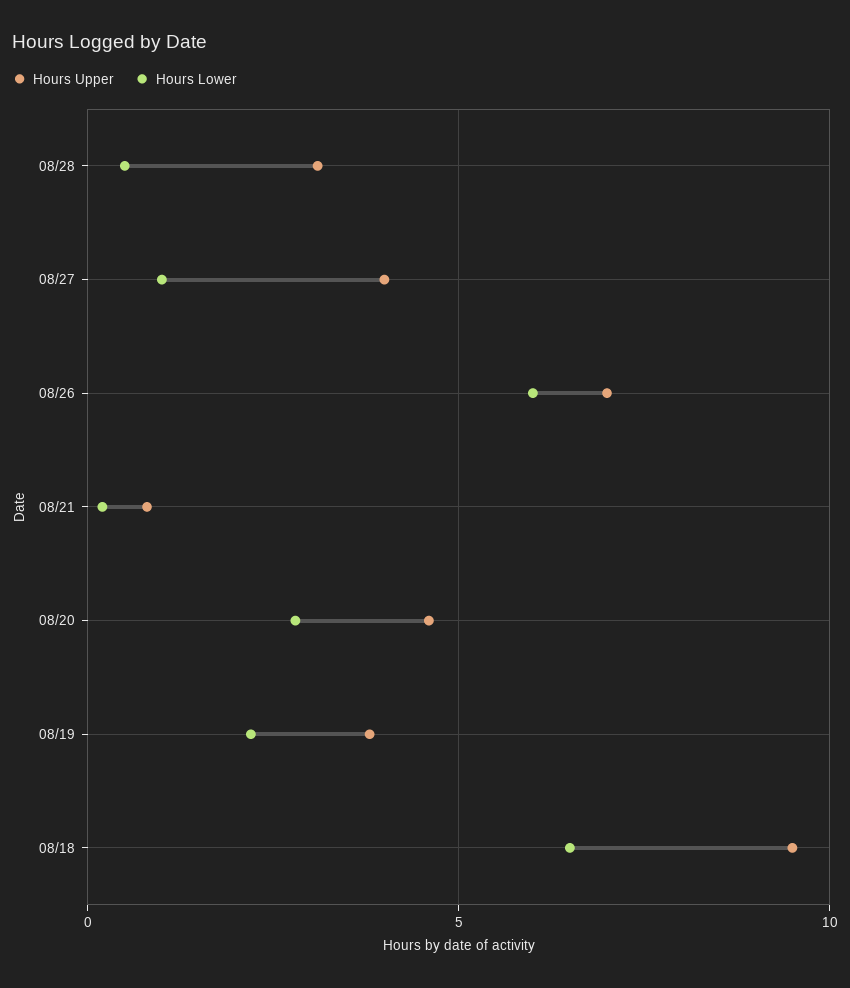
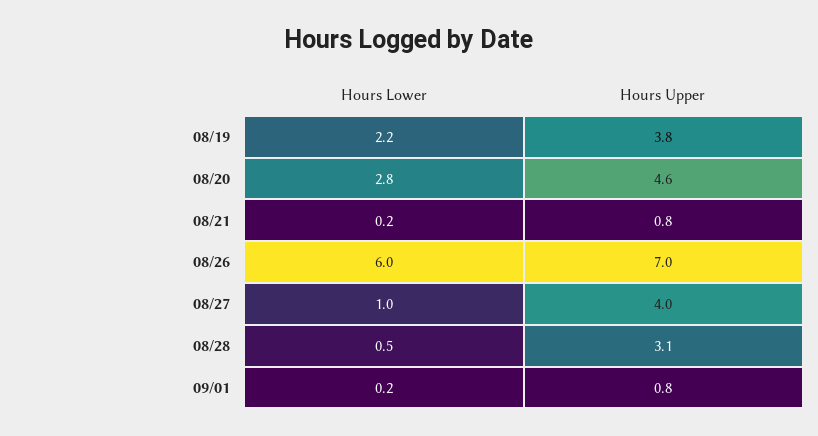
Hours Upper, 08/18: 9.5 -> none
Hours Lower, 08/18: 6.5 -> none
Hours Lower, 09/01: none -> 0.2
Hours Upper, 09/01: none -> 0.8

